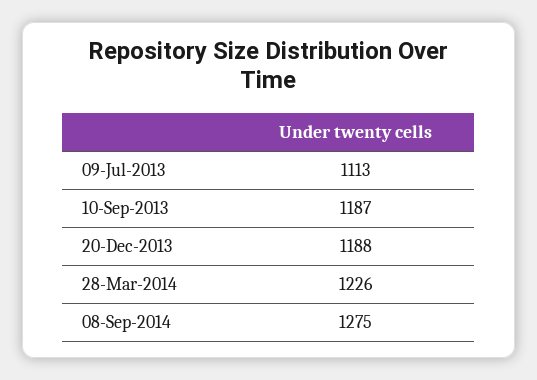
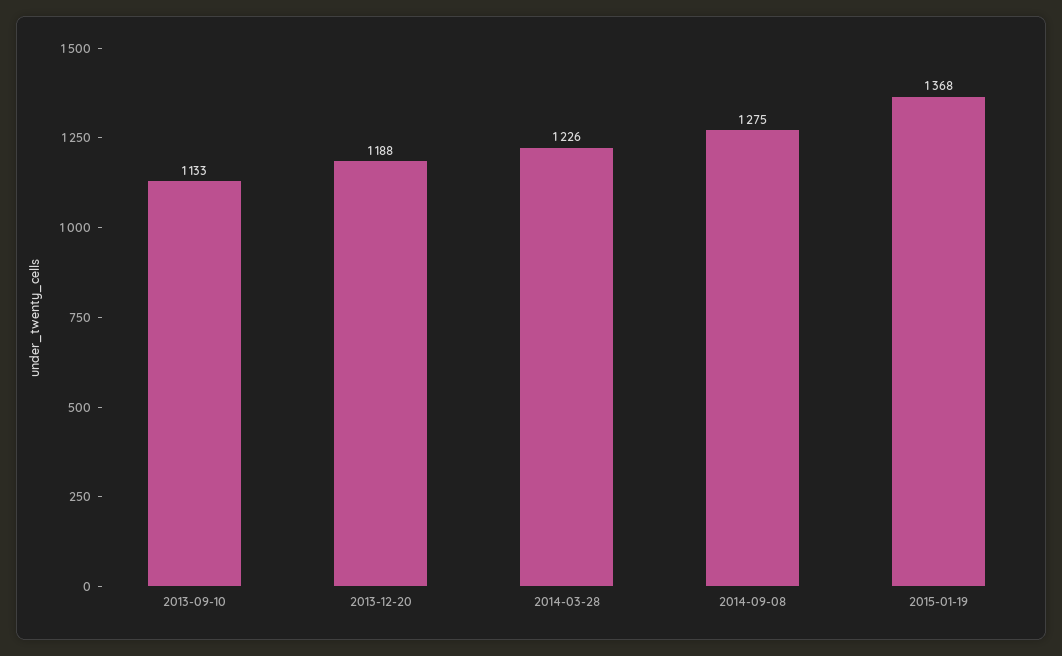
09-Jul-2013: 1113 -> none
10-Sep-2013: 1187 -> 1133
2015-01-19: none -> 1368

